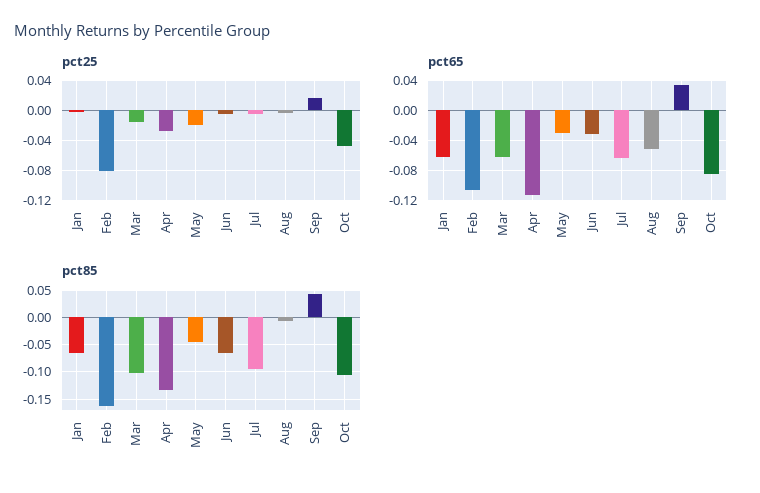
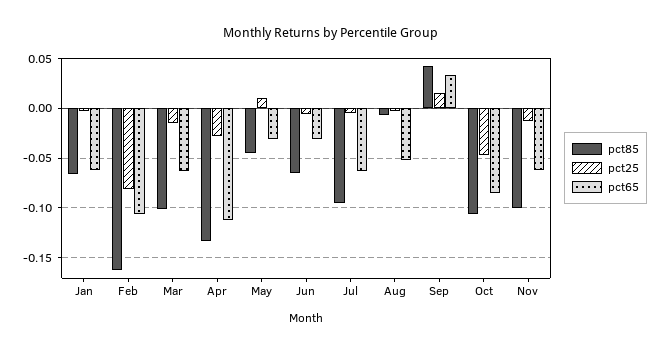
pct25, May: -0.02 -> 0.01
pct85, Nov: none -> -0.1
pct25, Nov: none -> -0.01
pct65, Nov: none -> -0.06

